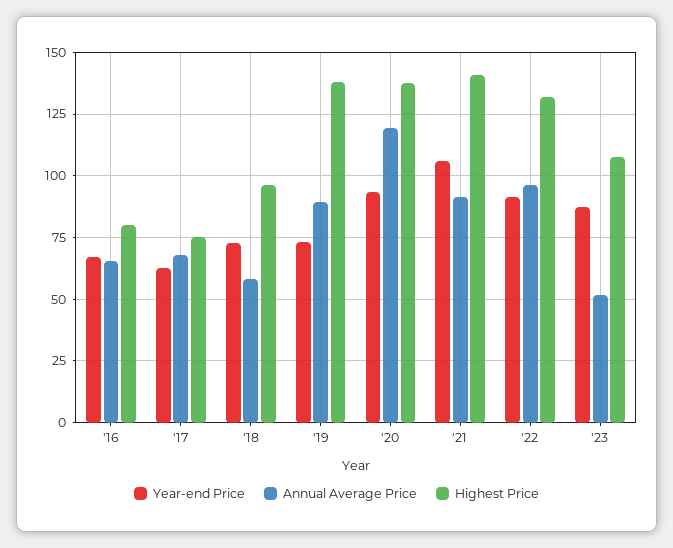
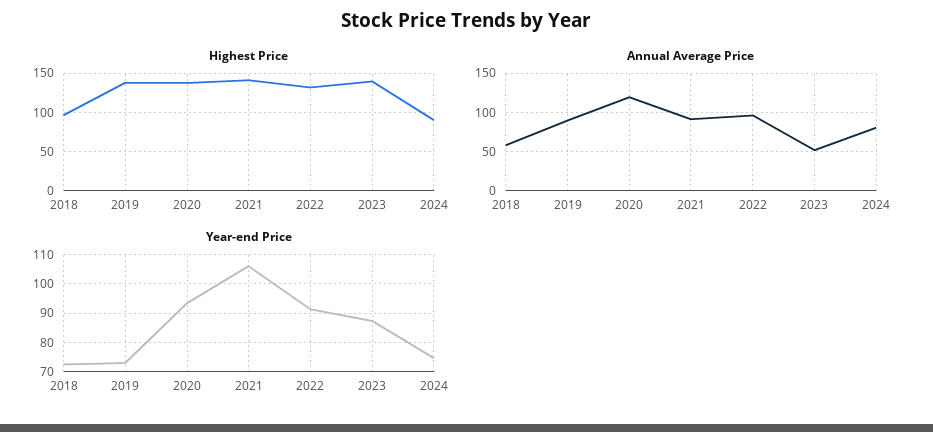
Year-end Price, '16: 67.5 -> none
Annual Average Price, '16: 65 -> none
Highest Price, '16: 80 -> none
Year-end Price, '17: 62.5 -> none
Annual Average Price, '17: 67.5 -> none
Highest Price, '17: 75 -> none
Highest Price, '23: 107.5 -> 140
Highest Price, 2024: none -> 90
Annual Average Price, 2024: none -> 80
Year-end Price, 2024: none -> 75

